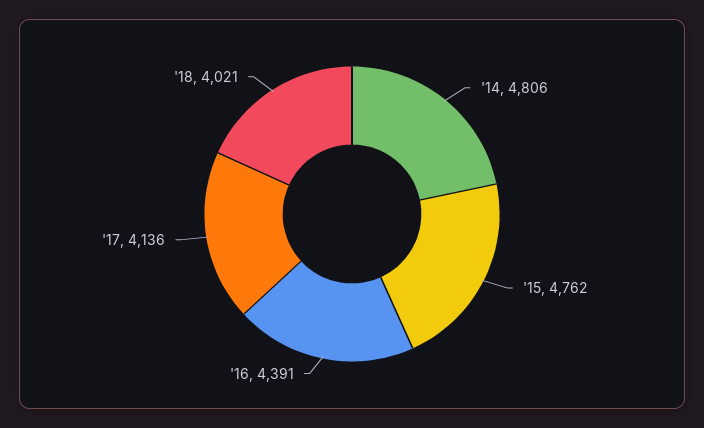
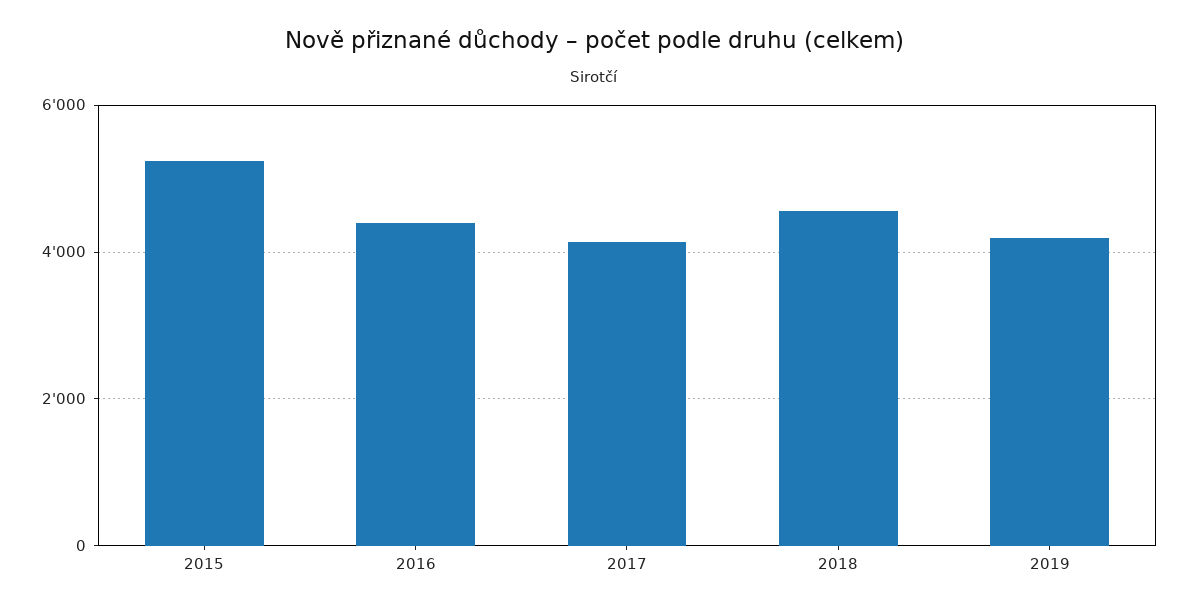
'14: 4806 -> none
'15: 4762 -> 5200
'18: 4021 -> 4600
2019: none -> 4200

